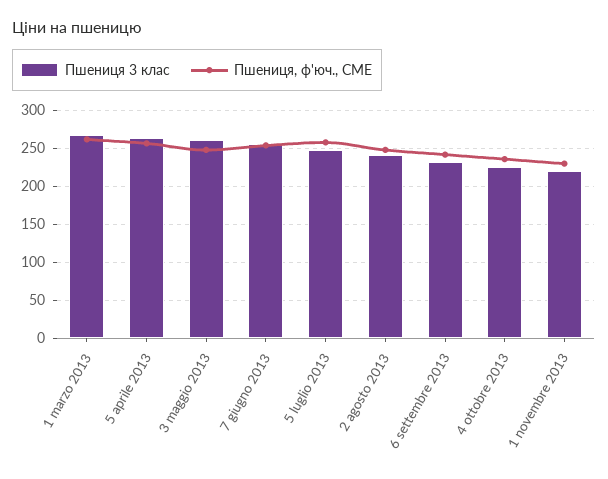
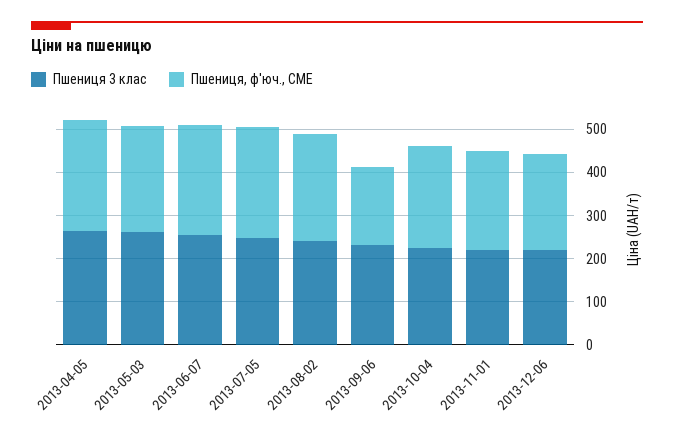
Пшениця 3 клас, 1 marzo 2013: 270 -> none
Пшениця, ф'юч., CME, 1 marzo 2013: 260 -> none
Пшениця, ф'юч., CME, 6 settembre 2013: 240 -> 180
Пшениця 3 клас, 2013-12-06: none -> 220
Пшениця, ф'юч., CME, 2013-12-06: none -> 220

